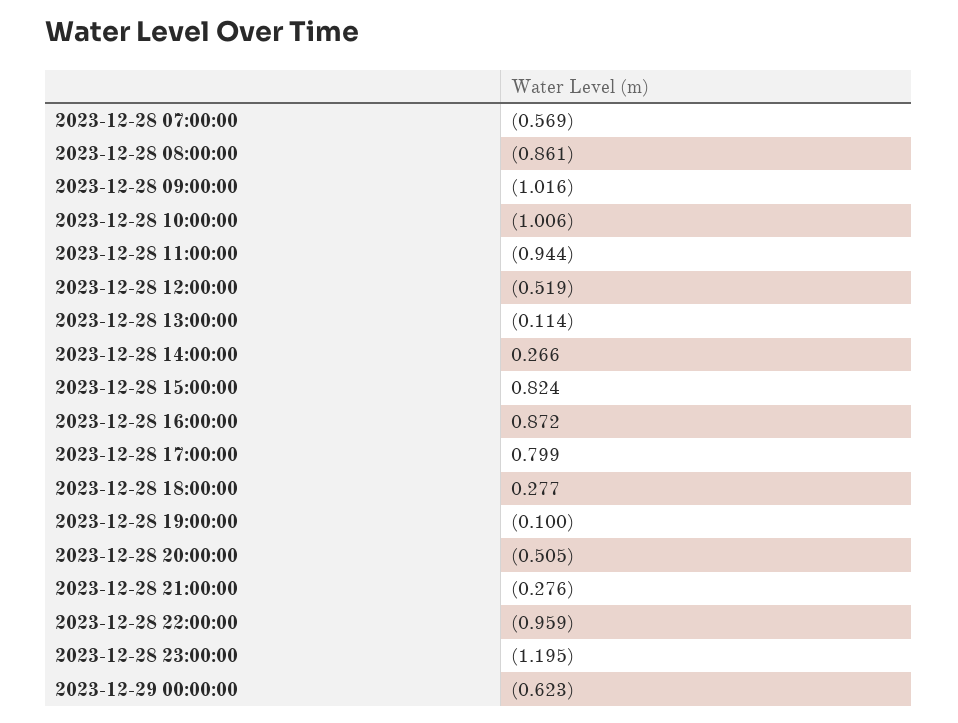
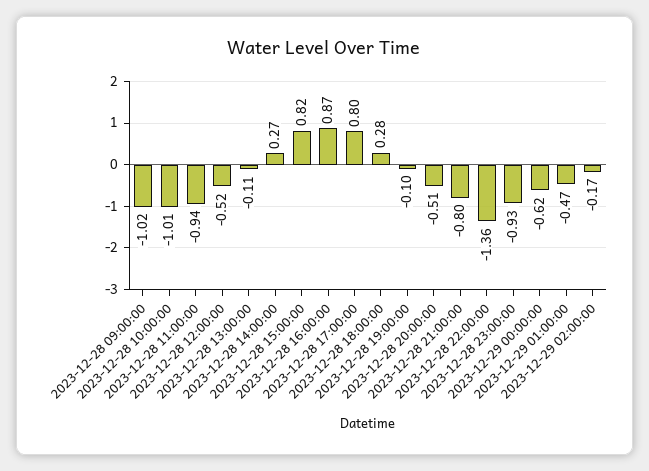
2023-12-28 07:00:00: -0.569 -> none
2023-12-28 08:00:00: -0.861 -> none
2023-12-28 21:00:00: -0.276 -> -0.8
2023-12-28 22:00:00: -0.959 -> -1.36
2023-12-28 23:00:00: -1.195 -> -0.93
2023-12-29 01:00:00: none -> -0.47
2023-12-29 02:00:00: none -> -0.17

